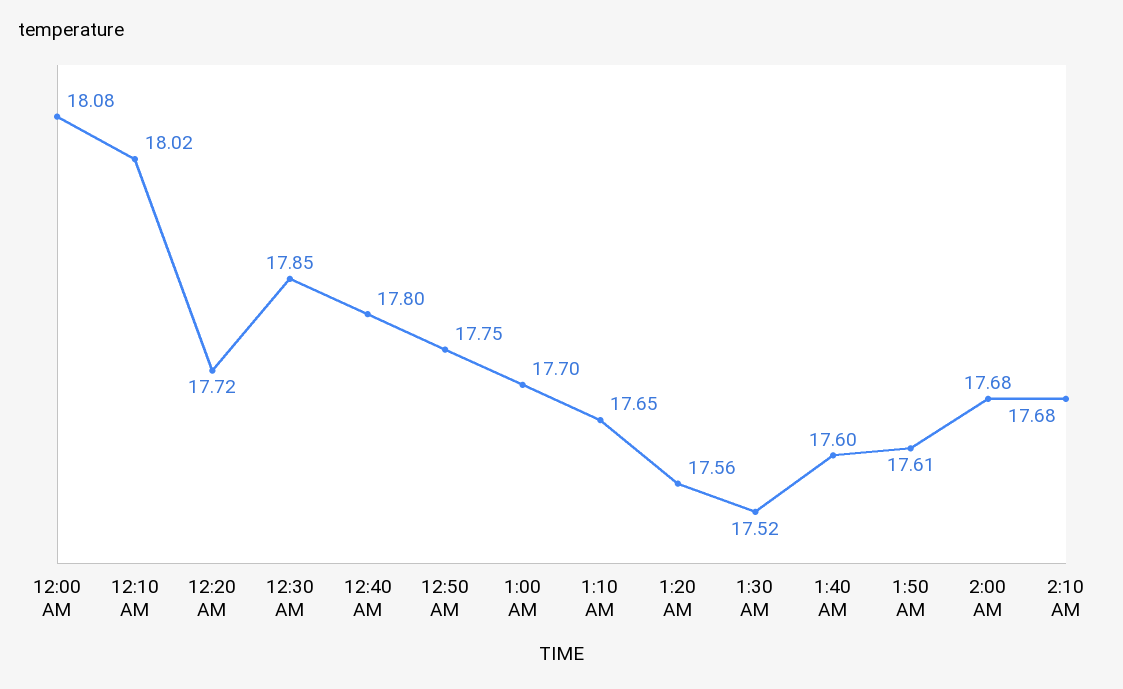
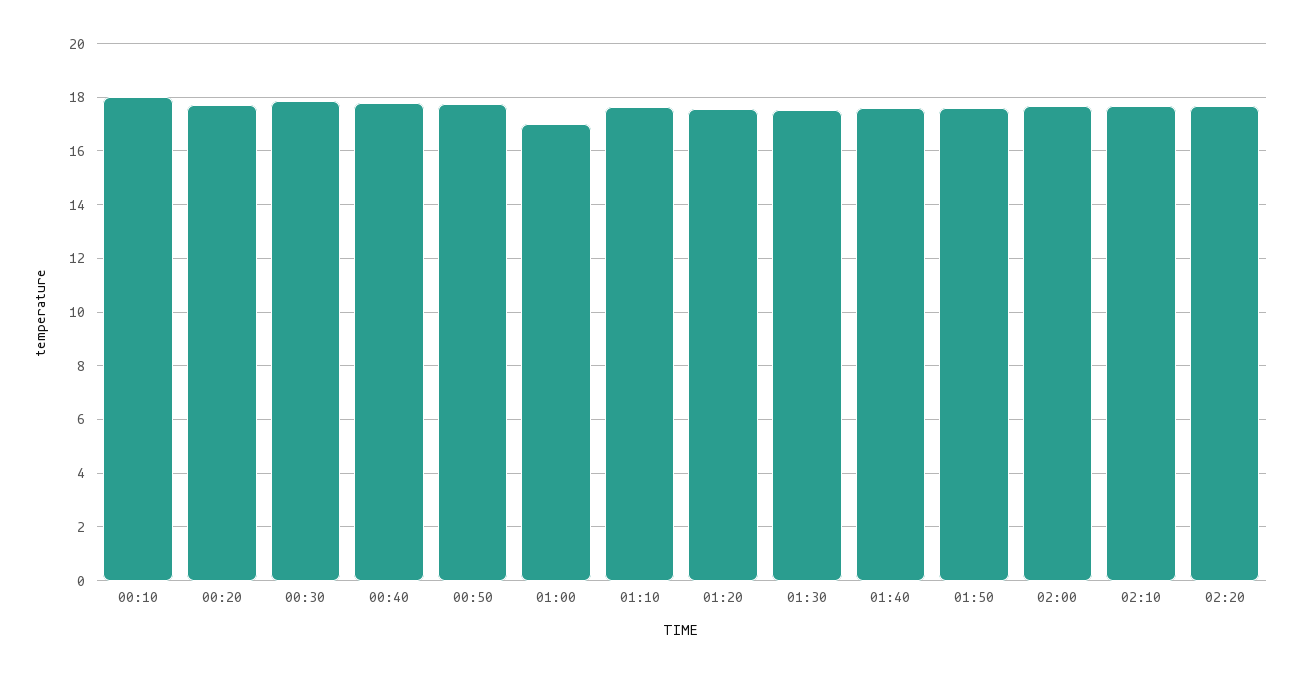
12:00 AM: 18.08 -> none
1:00 AM: 17.7 -> 17
02:20: none -> 17.75

